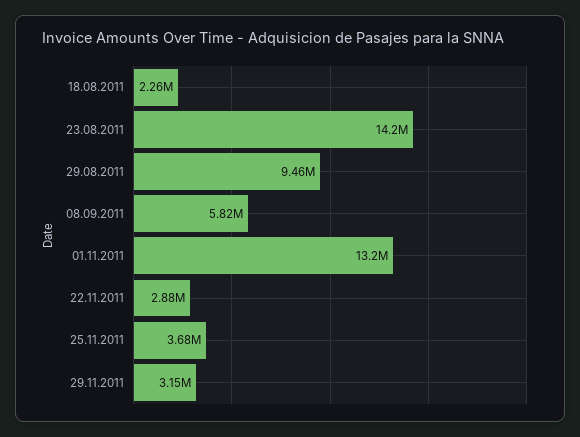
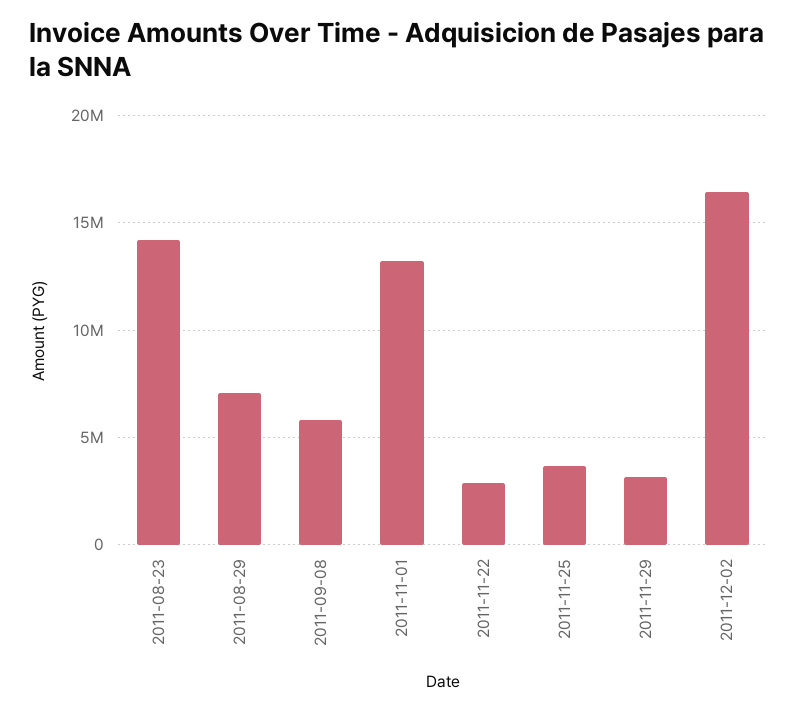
18.08.2011: 2260000 -> none
29.08.2011: 9460000 -> 7000000
2011-12-02: none -> 16500000

